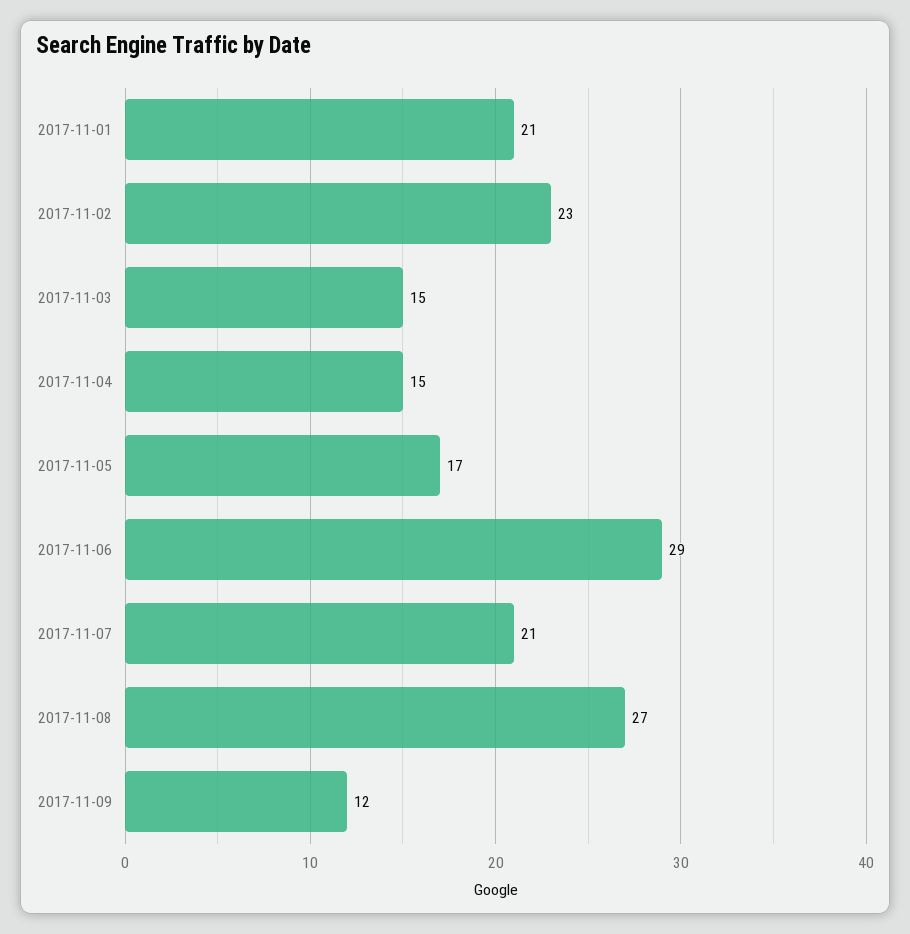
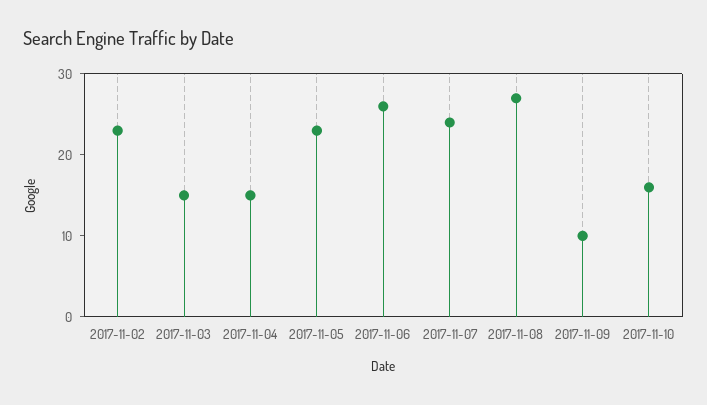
2017-11-01: 21 -> none
2017-11-05: 17 -> 23
2017-11-06: 29 -> 26
2017-11-07: 21 -> 24
2017-11-09: 12 -> 10
2017-11-10: none -> 16

